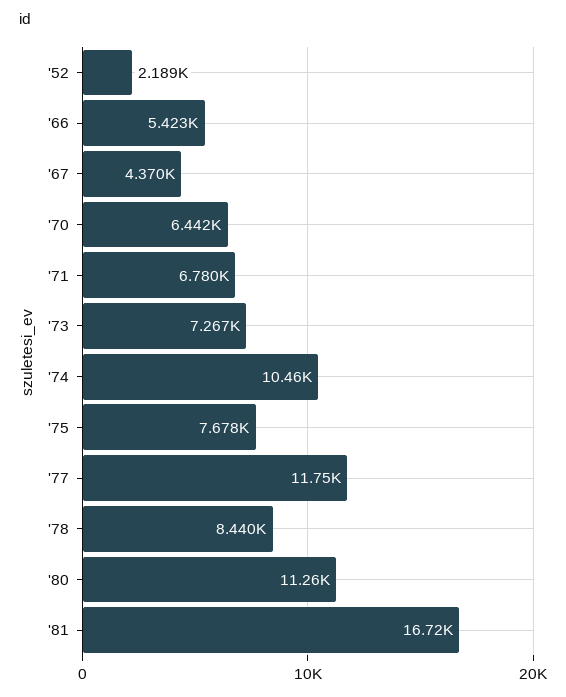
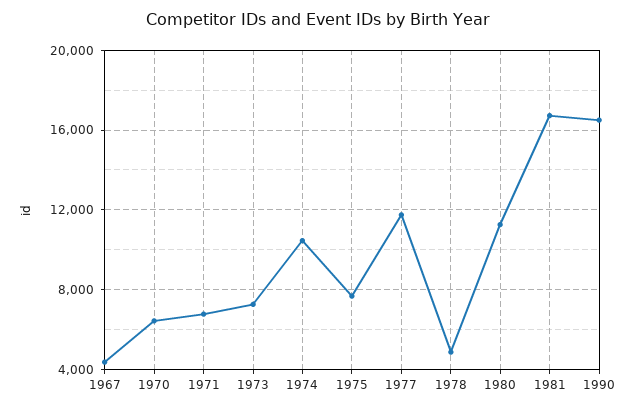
'52: 2189 -> none
'66: 5423 -> none
'78: 8440 -> 5000
1990: none -> 16500

